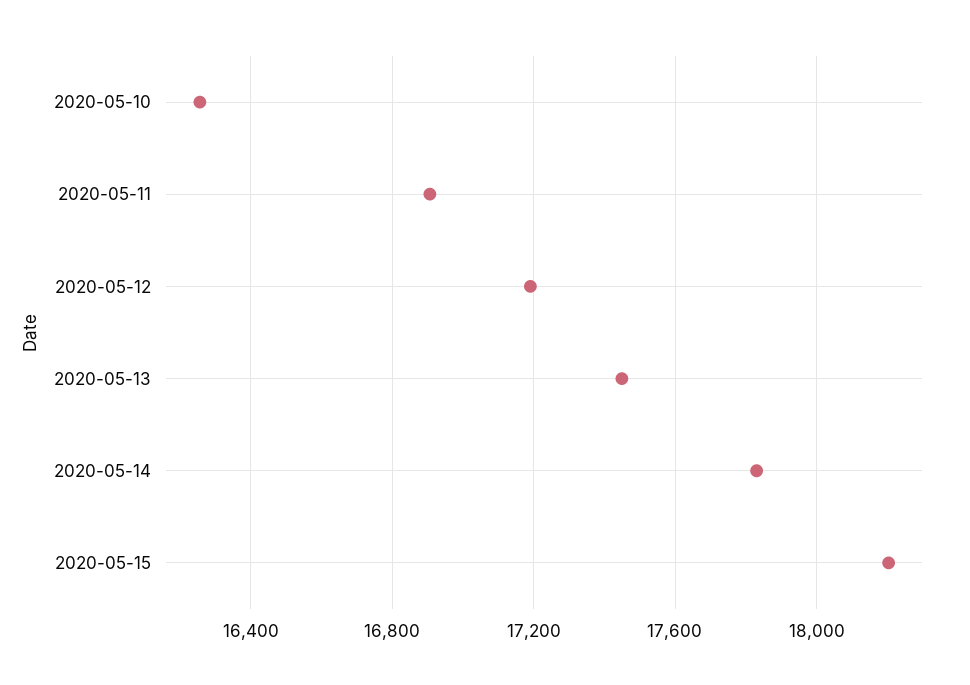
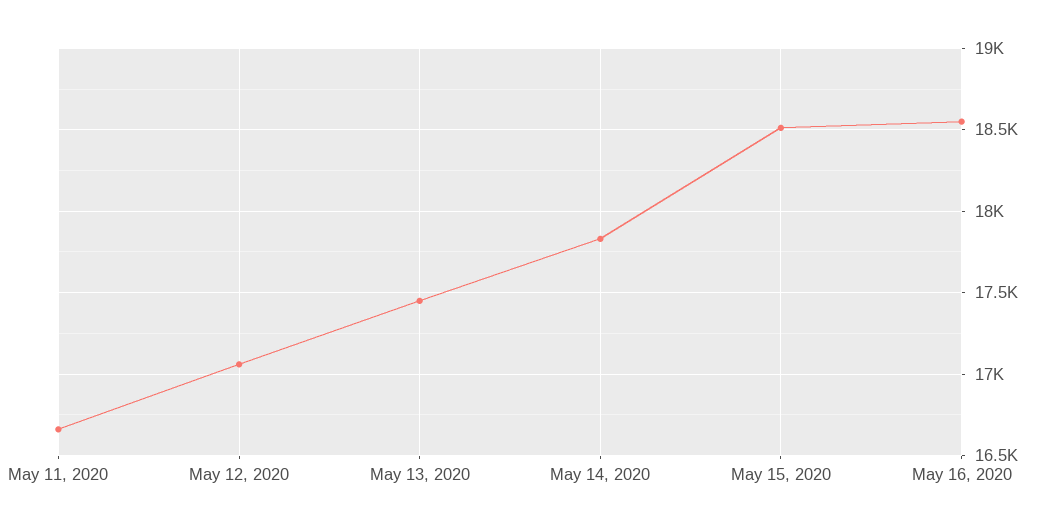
2020-05-10: 16250 -> none
2020-05-11: 16900 -> 16650
2020-05-12: 17200 -> 17050
2020-05-15: 18200 -> 18500
May 16, 2020: none -> 18550

